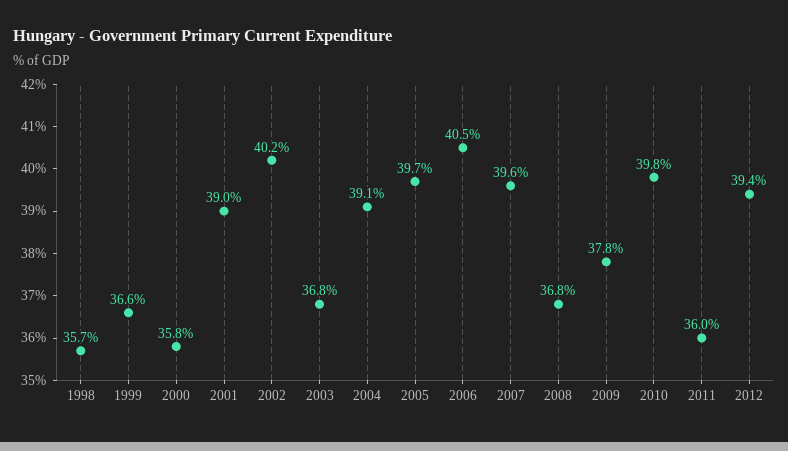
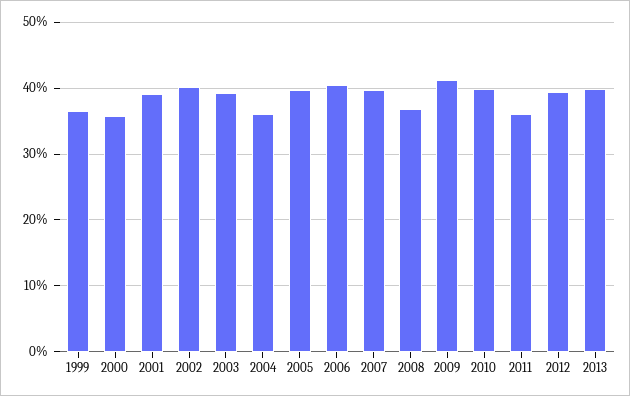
1998: 35.7 -> none
2003: 36.8 -> 39
2004: 39.1 -> 36
2009: 37.8 -> 41
2013: none -> 40

